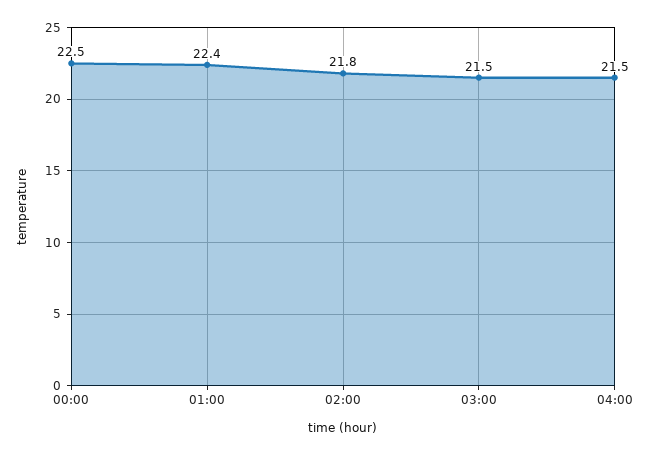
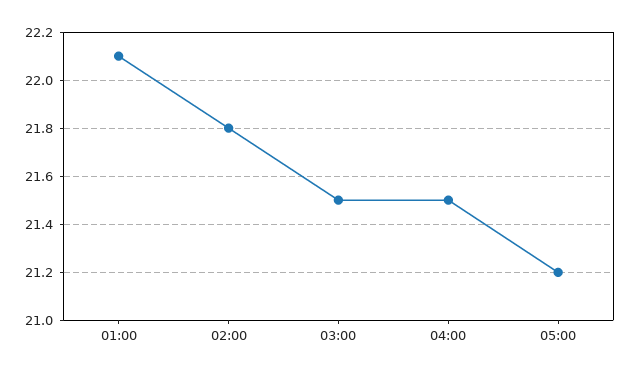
00:00: 22.5 -> none
01:00: 22.4 -> 22.1
05:00: none -> 21.2

